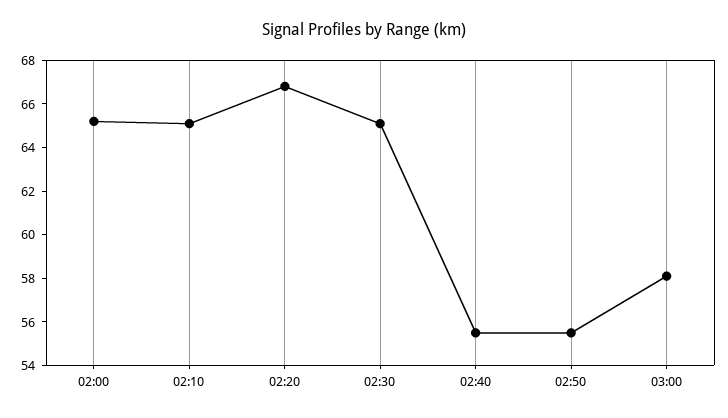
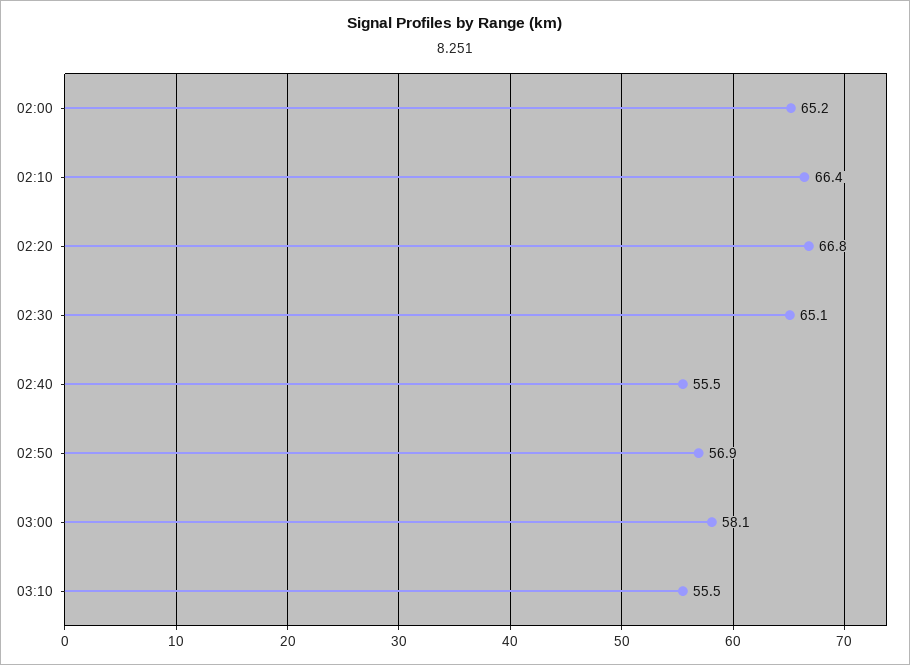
02:10: 65 -> 66.4
02:50: 55.5 -> 56.9
03:10: none -> 55.5

